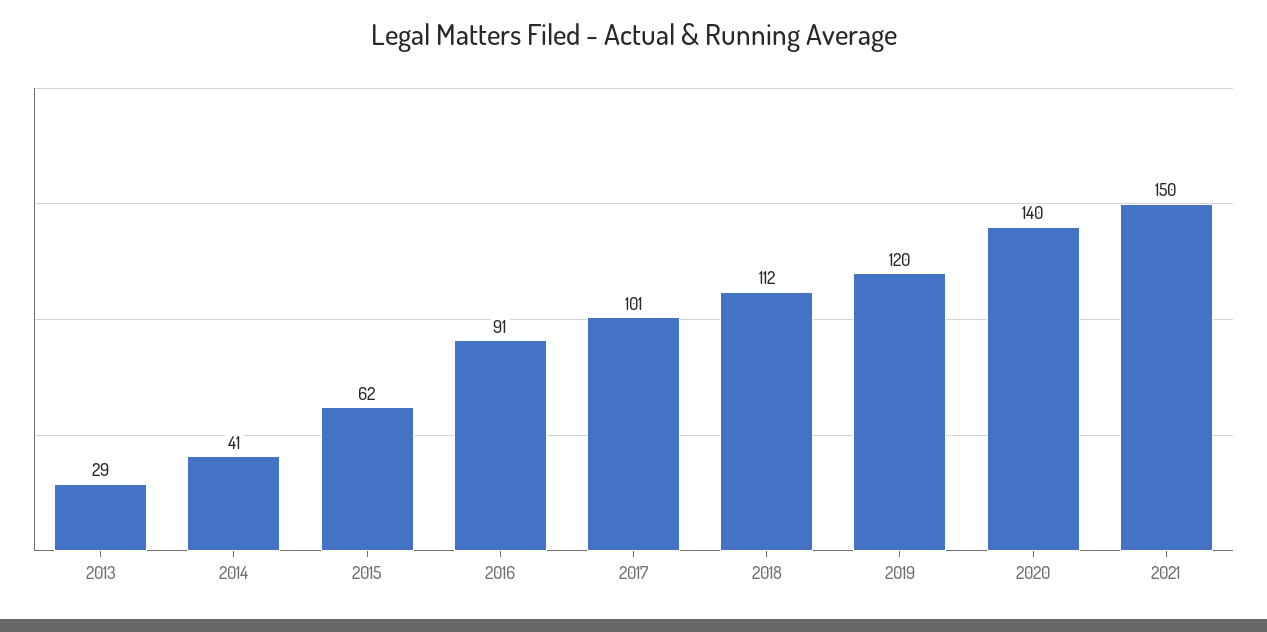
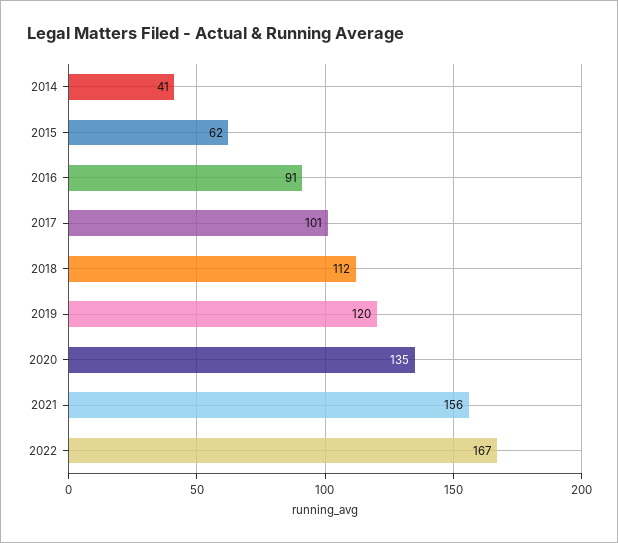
2013: 29 -> none
2020: 140 -> 135
2021: 150 -> 156
2022: none -> 167

